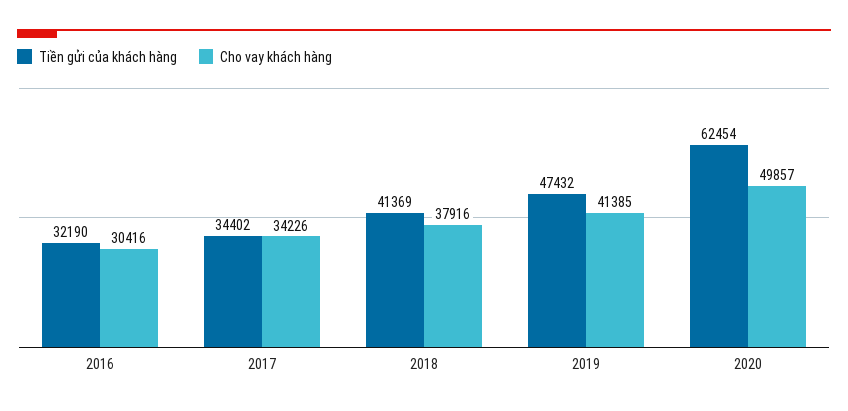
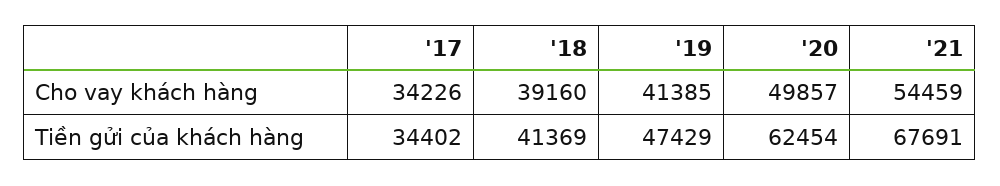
Tiền gửi của khách hàng, 2016: 32190 -> none
Cho vay khách hàng, 2016: 30416 -> none
Cho vay khách hàng, 2018: 37916 -> 39160
Tiền gửi của khách hàng, 2019: 47432 -> 47429
Cho vay khách hàng, '21: none -> 54459
Tiền gửi của khách hàng, '21: none -> 67691

